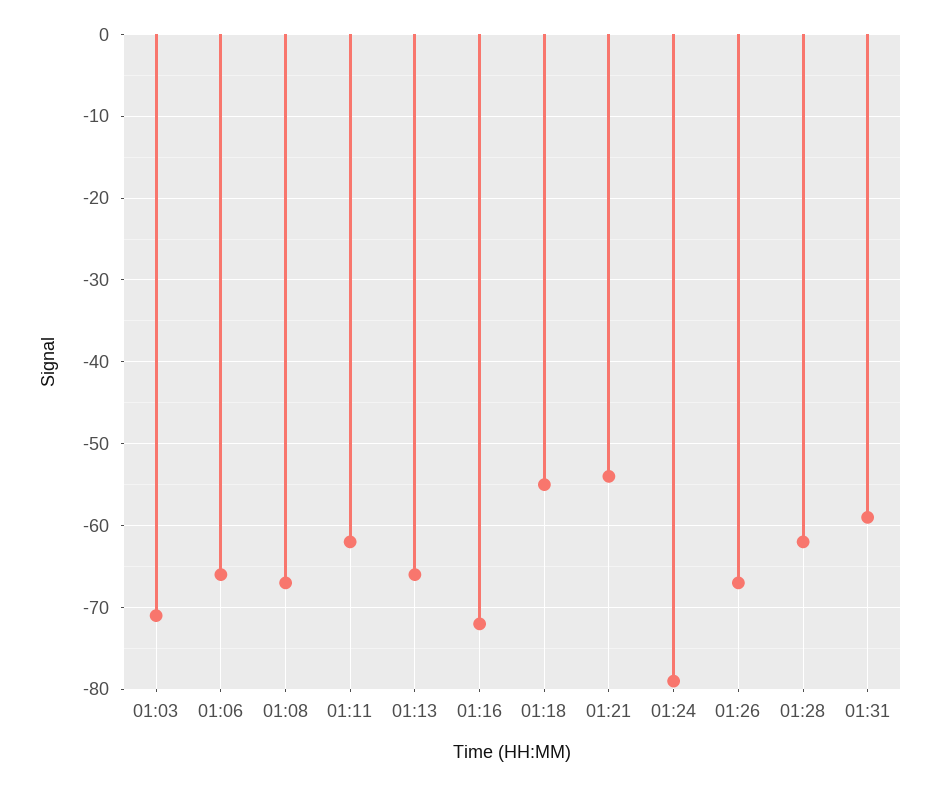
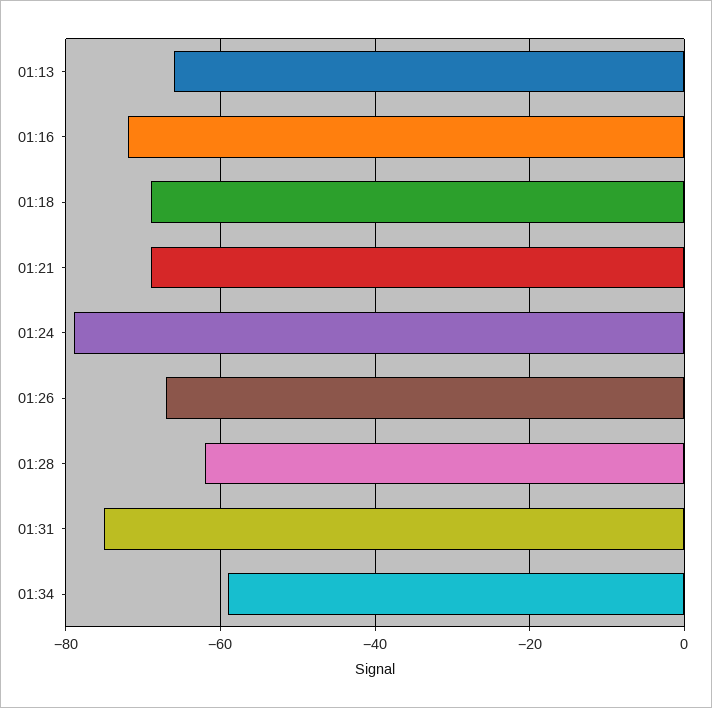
01:03: -71 -> none
01:06: -66 -> none
01:08: -67 -> none
01:11: -62 -> none
01:18: -55 -> -70
01:21: -54 -> -70
01:31: -59 -> -75
01:34: none -> -60

